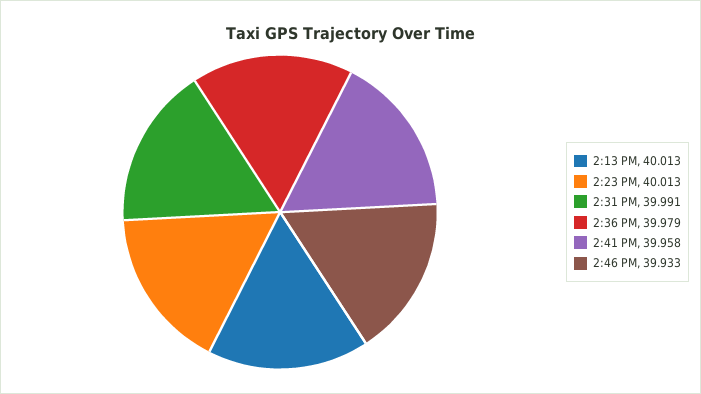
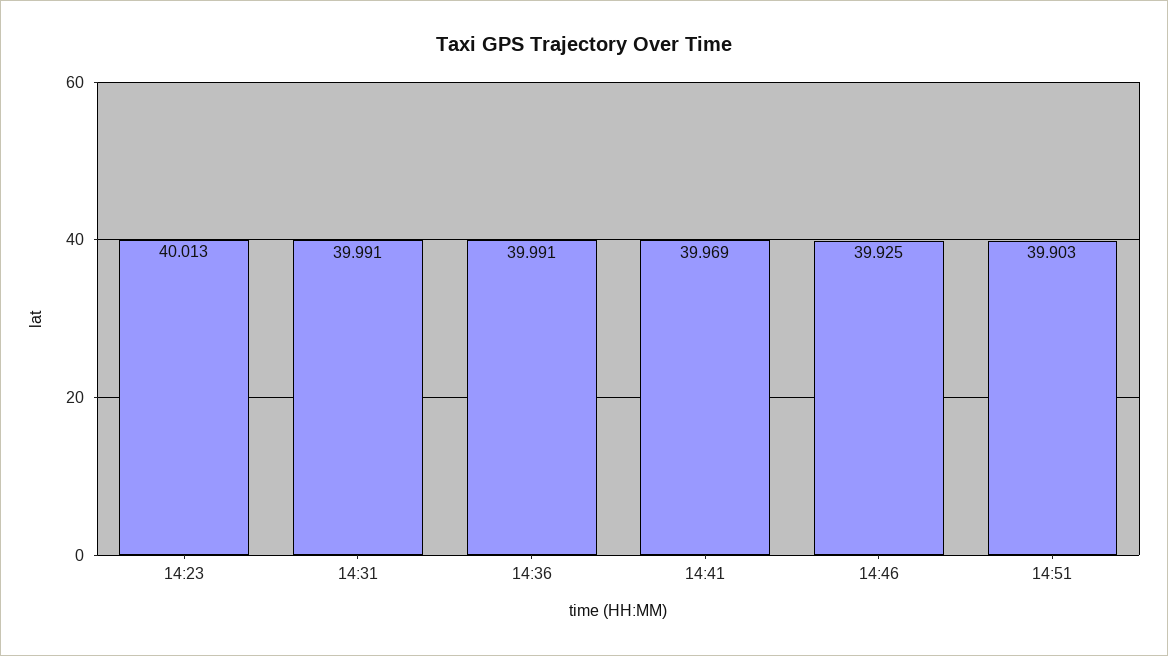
2:13 PM: 40.013 -> none
2:36 PM: 39.979 -> 39.991
2:41 PM: 39.958 -> 39.969
2:46 PM: 39.933 -> 39.925
14:51: none -> 39.903

